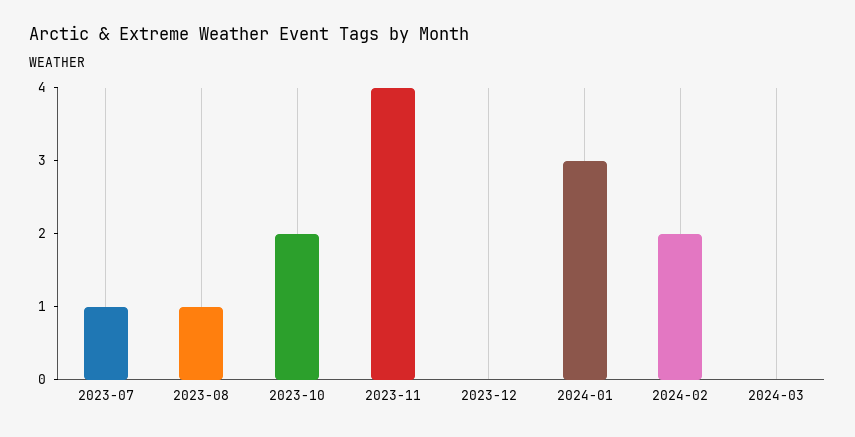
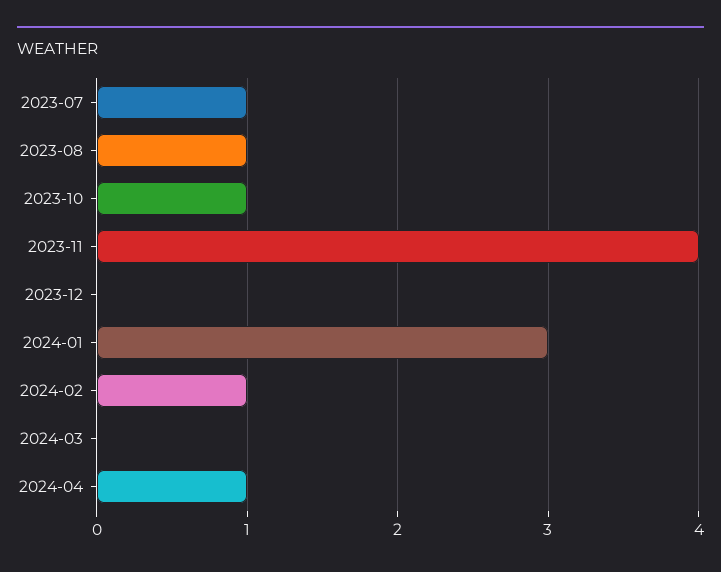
2023-10: 2 -> 1
2024-02: 2 -> 1
2024-04: none -> 1

